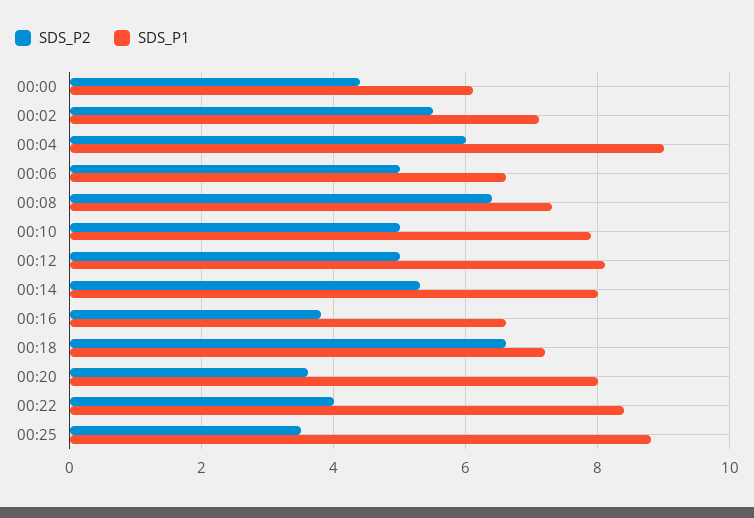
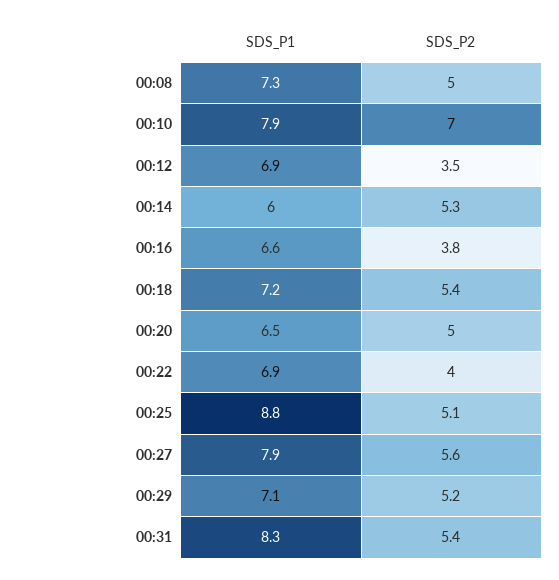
SDS_P2, 00:00: 4.5 -> none
SDS_P1, 00:00: 6 -> none
SDS_P2, 00:02: 5.5 -> none
SDS_P1, 00:02: 7 -> none
SDS_P2, 00:04: 6 -> none
SDS_P1, 00:04: 9 -> none
SDS_P2, 00:06: 5 -> none
SDS_P1, 00:06: 6.5 -> none
SDS_P2, 00:08: 6.5 -> 5
SDS_P2, 00:10: 5 -> 7
SDS_P2, 00:12: 5 -> 3.5
SDS_P1, 00:12: 8 -> 6.9
SDS_P1, 00:14: 8 -> 6
SDS_P2, 00:18: 6.5 -> 5.4
SDS_P2, 00:20: 3.5 -> 5
SDS_P1, 00:20: 8 -> 6.5
SDS_P1, 00:22: 8.5 -> 6.9
SDS_P2, 00:25: 3.5 -> 5.1
SDS_P1, 00:27: none -> 7.9
SDS_P2, 00:27: none -> 5.6
SDS_P1, 00:29: none -> 7.1
SDS_P2, 00:29: none -> 5.2
SDS_P1, 00:31: none -> 8.3
SDS_P2, 00:31: none -> 5.4

